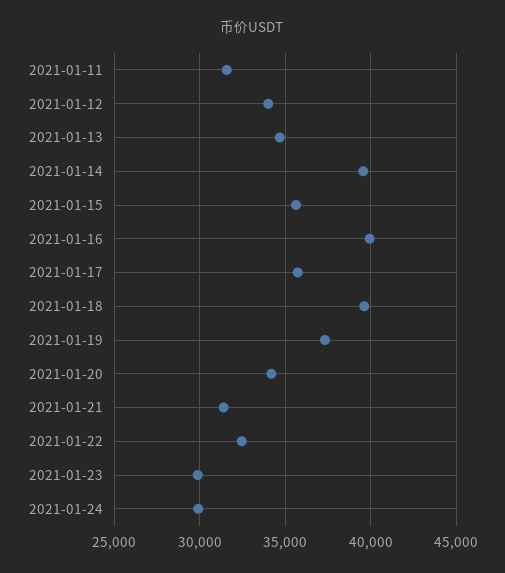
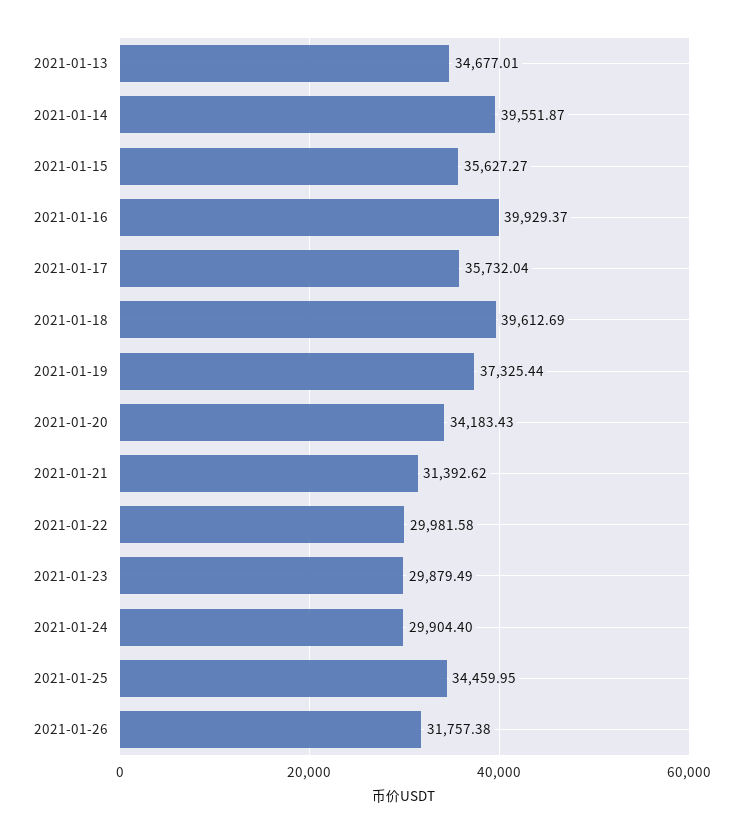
2021-01-11: 31500 -> none
2021-01-12: 34000 -> none
2021-01-22: 32500 -> 29981.58
2021-01-25: none -> 34459.95
2021-01-26: none -> 31757.38

